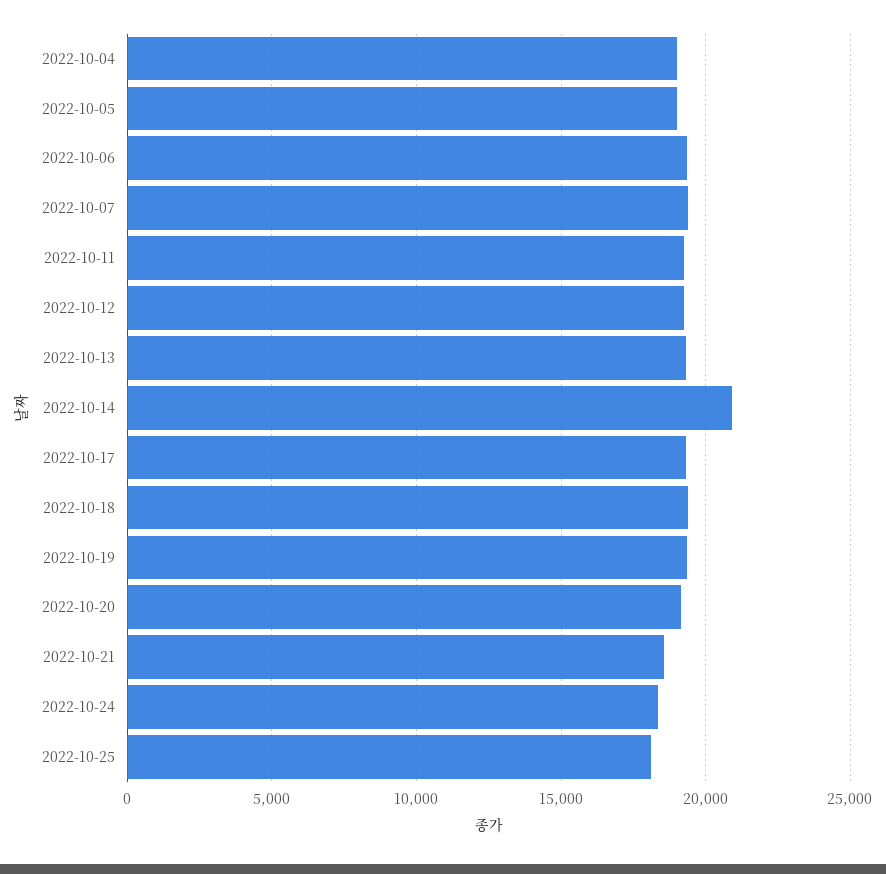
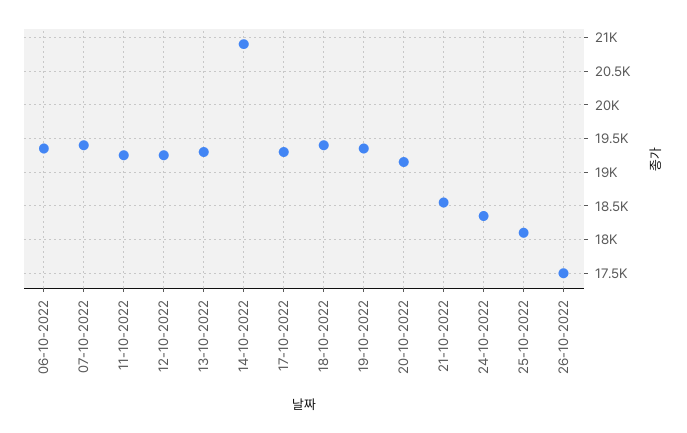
2022-10-04: 19000 -> none
2022-10-05: 19000 -> none
26-10-2022: none -> 17500

